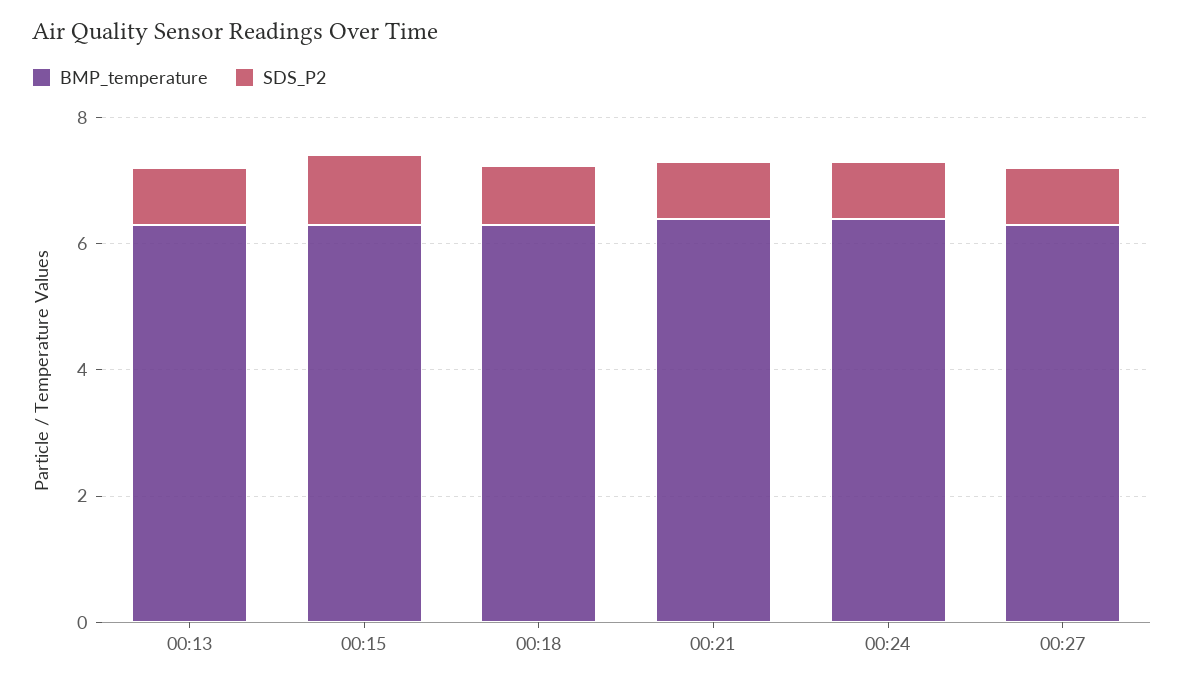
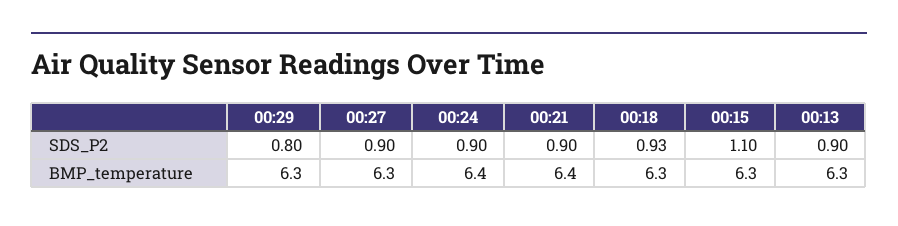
SDS_P2, 00:29: none -> 0.8
BMP_temperature, 00:29: none -> 6.3

